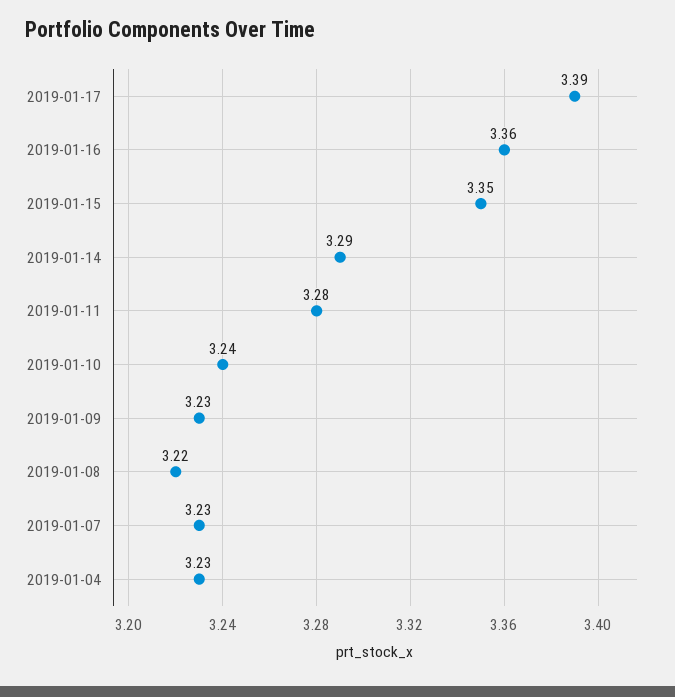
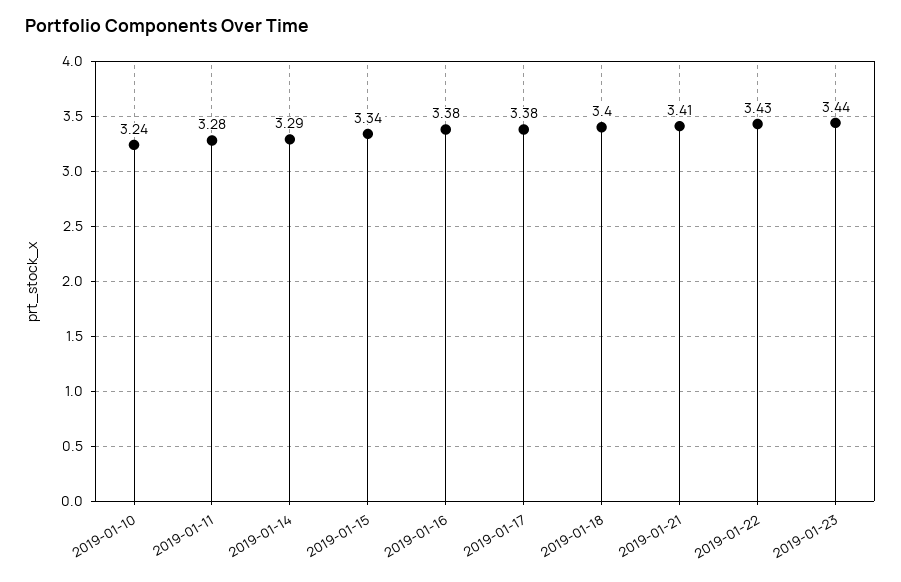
2019-01-17: 3.39 -> 3.38
2019-01-16: 3.36 -> 3.38
2019-01-15: 3.35 -> 3.34
2019-01-09: 3.23 -> none
2019-01-08: 3.22 -> none
2019-01-07: 3.23 -> none
2019-01-04: 3.23 -> none
2019-01-18: none -> 3.4
2019-01-21: none -> 3.41
2019-01-22: none -> 3.43
2019-01-23: none -> 3.44

